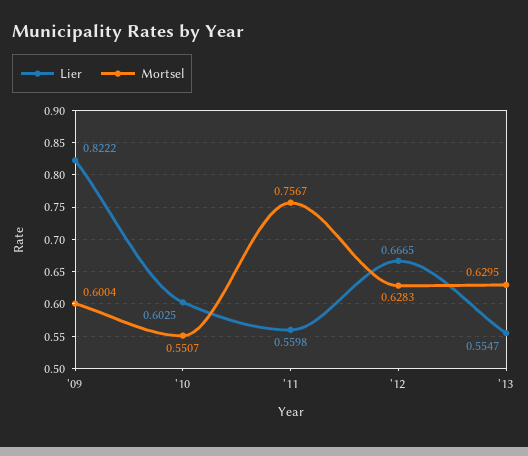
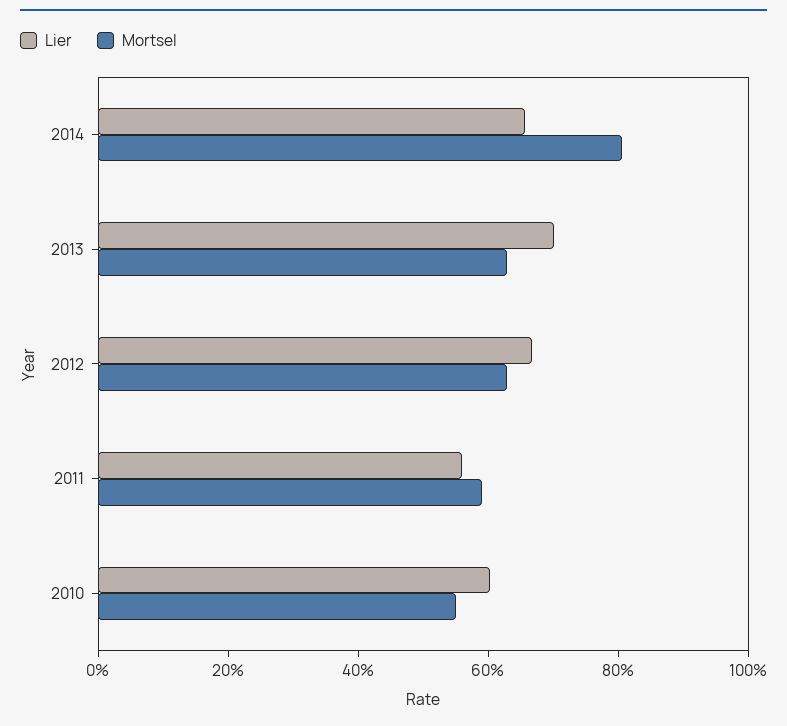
Lier, '09: 0.8222 -> none
Mortsel, '09: 0.6004 -> none
Mortsel, '11: 0.7567 -> 0.6
Lier, '13: 0.5547 -> 0.7
Lier, 2014: none -> 0.65
Mortsel, 2014: none -> 0.8

